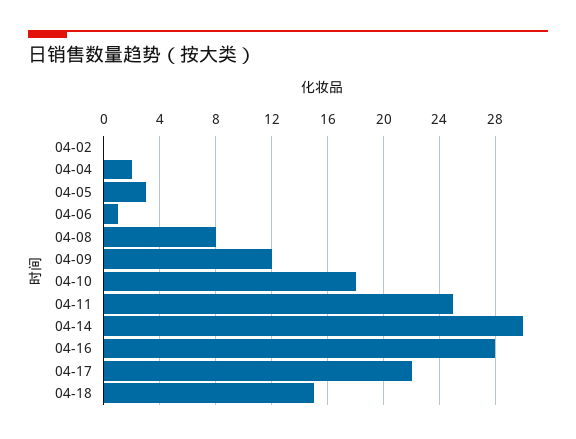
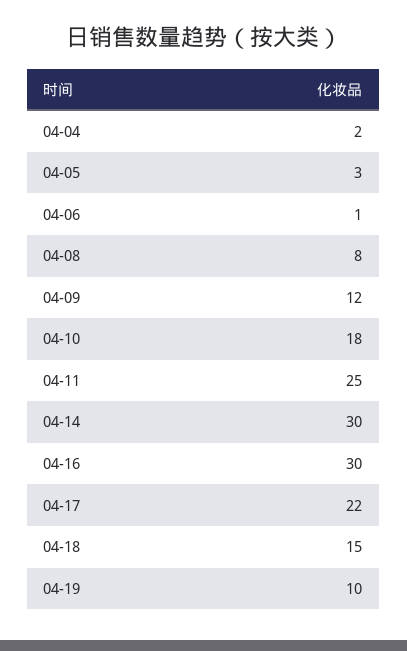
04-02: 0 -> none
04-16: 28 -> 30
04-19: none -> 10

